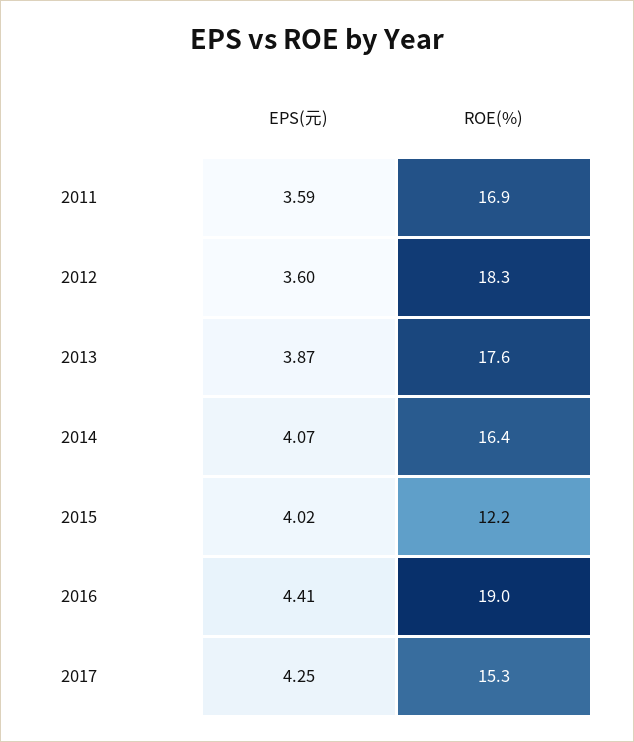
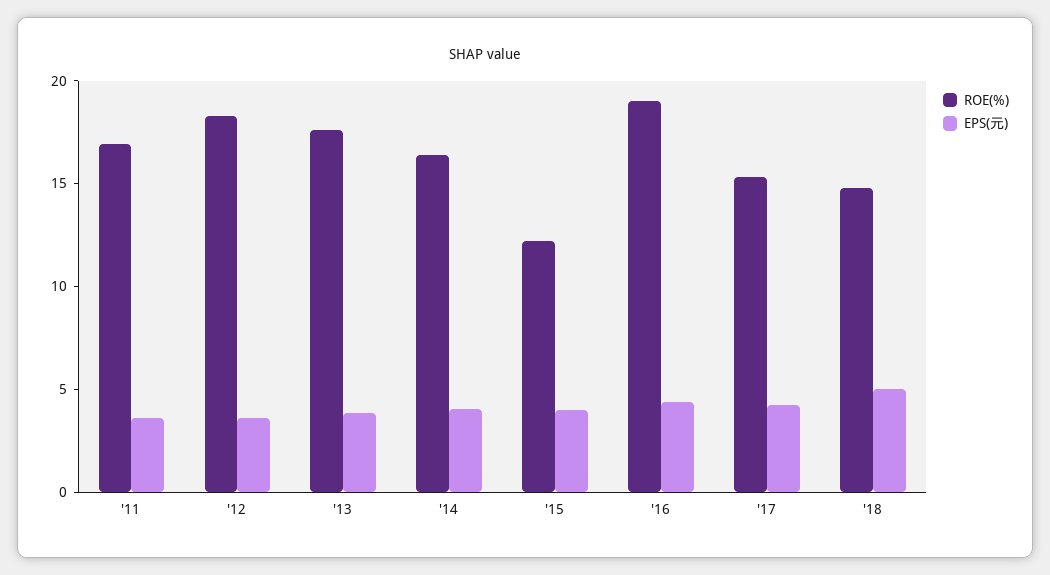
ROE(%), '18: none -> 15
EPS(元), '18: none -> 5

